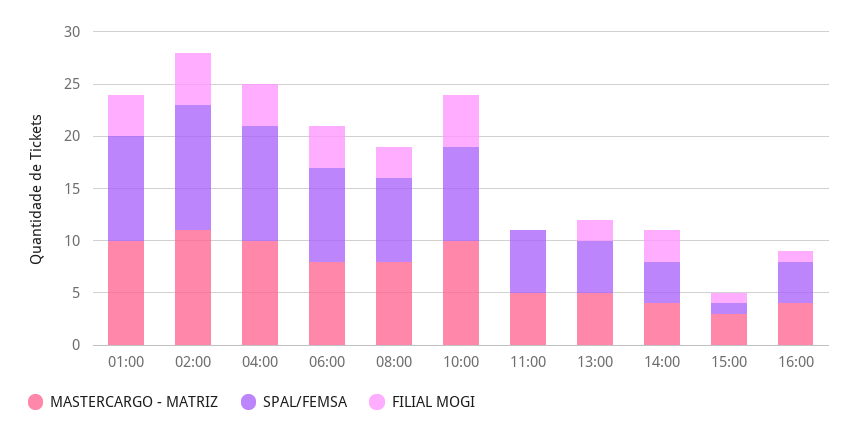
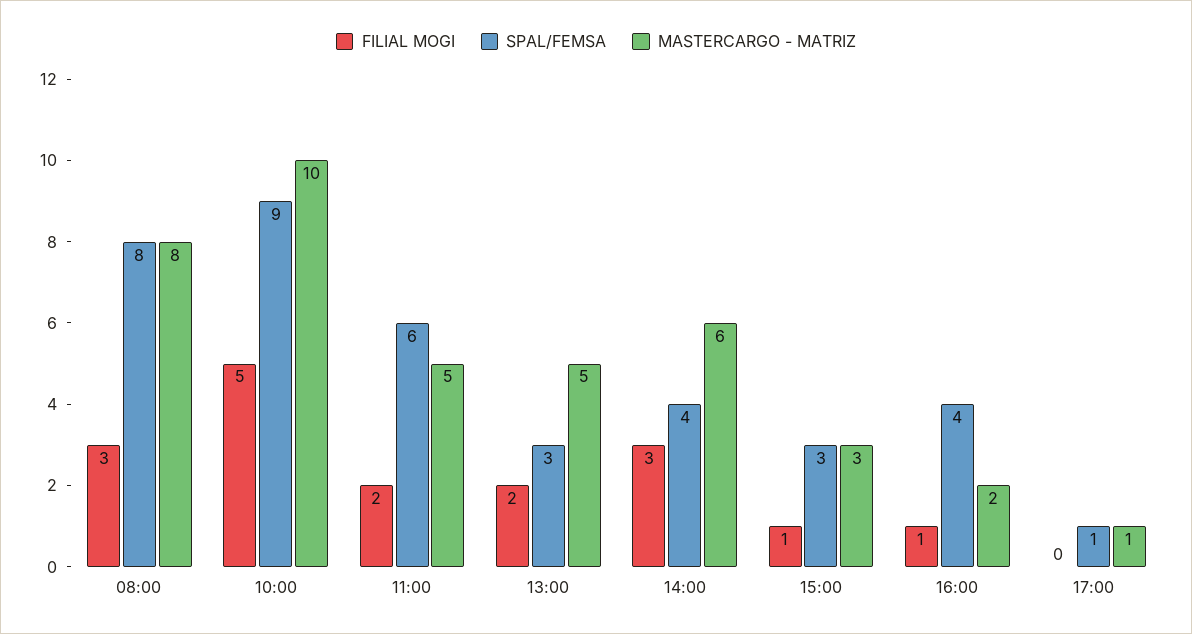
MASTERCARGO - MATRIZ, 01:00: 10 -> none
SPAL/FEMSA, 01:00: 10 -> none
FILIAL MOGI, 01:00: 4 -> none
MASTERCARGO - MATRIZ, 02:00: 11 -> none
SPAL/FEMSA, 02:00: 12 -> none
FILIAL MOGI, 02:00: 5 -> none
MASTERCARGO - MATRIZ, 04:00: 10 -> none
SPAL/FEMSA, 04:00: 11 -> none
FILIAL MOGI, 04:00: 4 -> none
MASTERCARGO - MATRIZ, 06:00: 8 -> none
SPAL/FEMSA, 06:00: 9 -> none
FILIAL MOGI, 06:00: 4 -> none
FILIAL MOGI, 11:00: 0 -> 2
SPAL/FEMSA, 13:00: 5 -> 3
MASTERCARGO - MATRIZ, 14:00: 4 -> 6
SPAL/FEMSA, 15:00: 1 -> 3
MASTERCARGO - MATRIZ, 16:00: 4 -> 2
FILIAL MOGI, 17:00: none -> 0
SPAL/FEMSA, 17:00: none -> 1
MASTERCARGO - MATRIZ, 17:00: none -> 1

